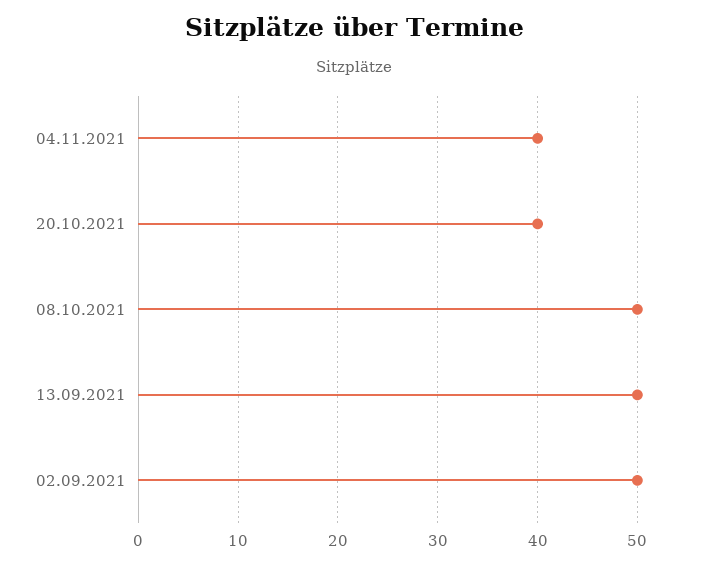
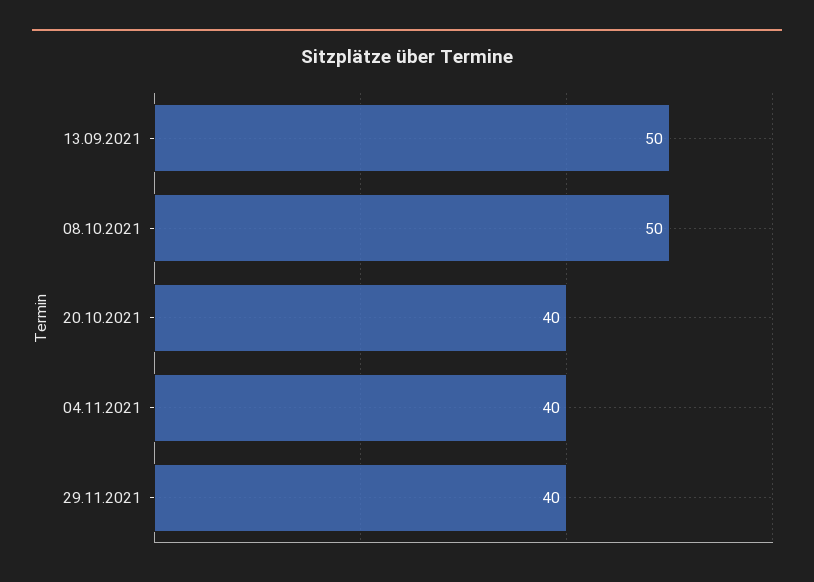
02.09.2021: 50 -> none
29.11.2021: none -> 40

